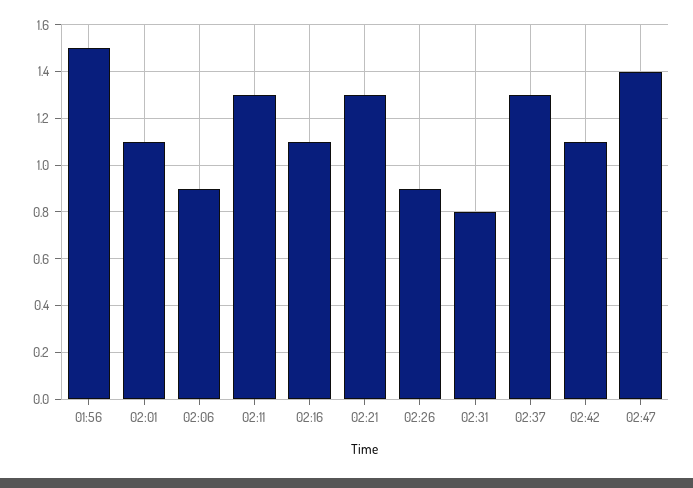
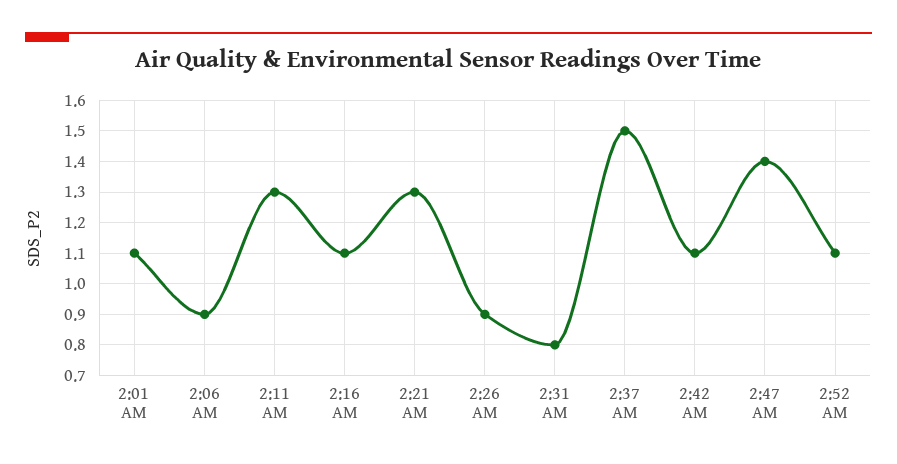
01:56: 1.5 -> none
02:37: 1.3 -> 1.5
2:52 AM: none -> 1.1

